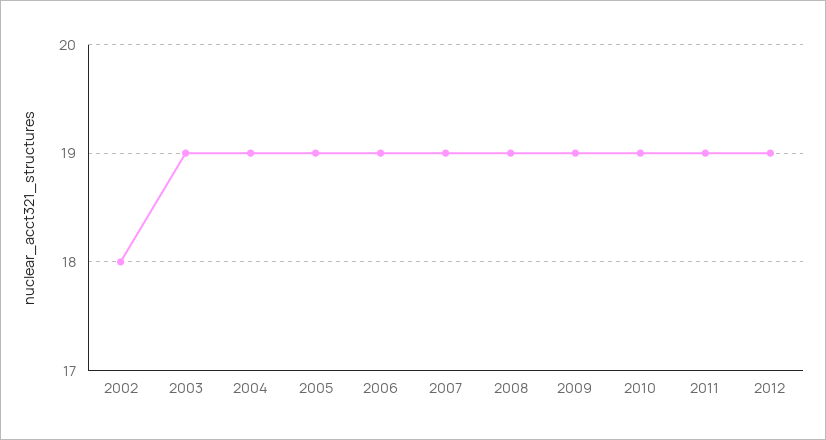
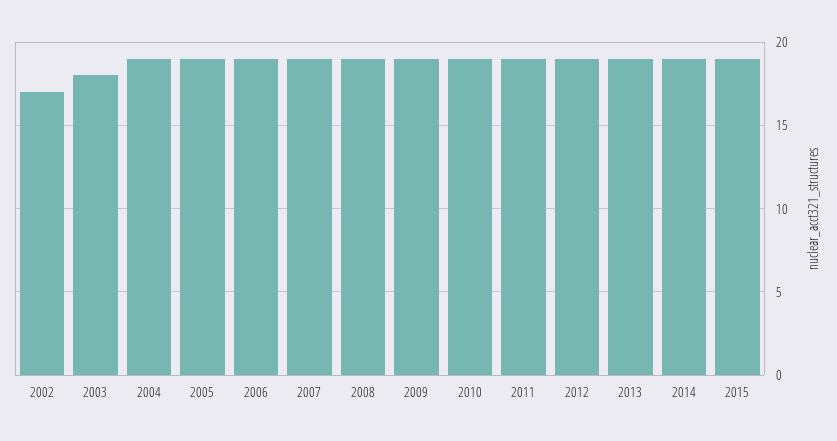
2002: 18 -> 17
2003: 19 -> 18
2013: none -> 19
2014: none -> 19
2015: none -> 19

